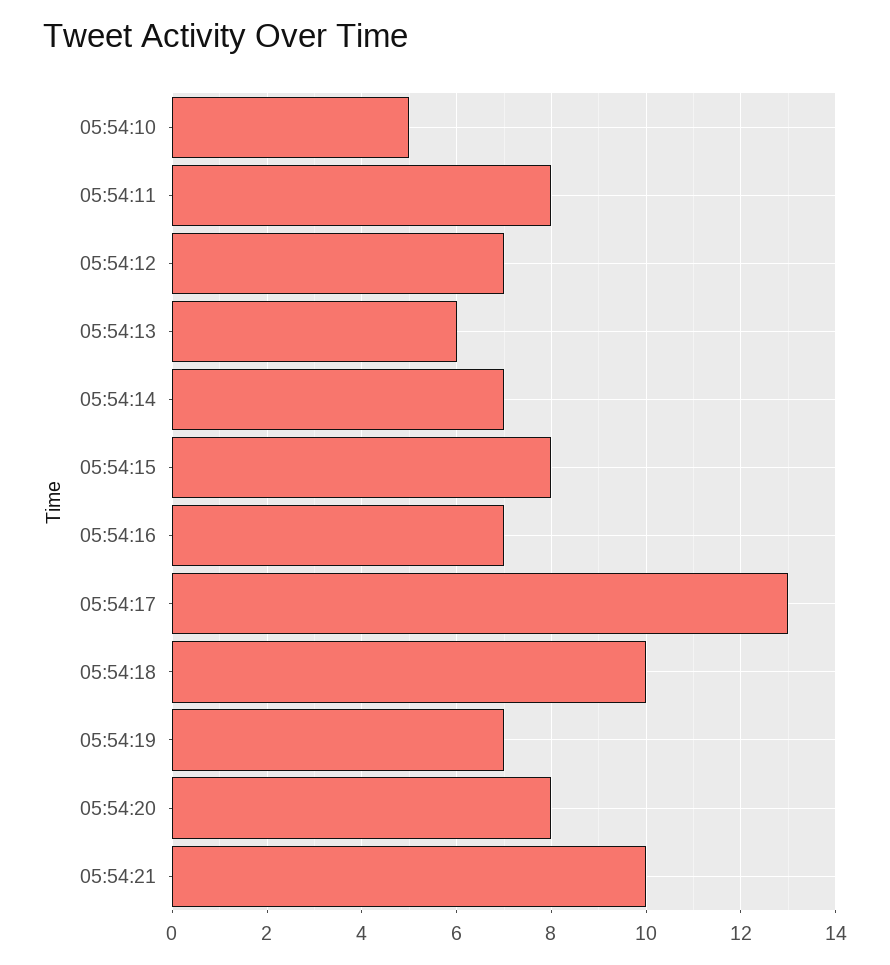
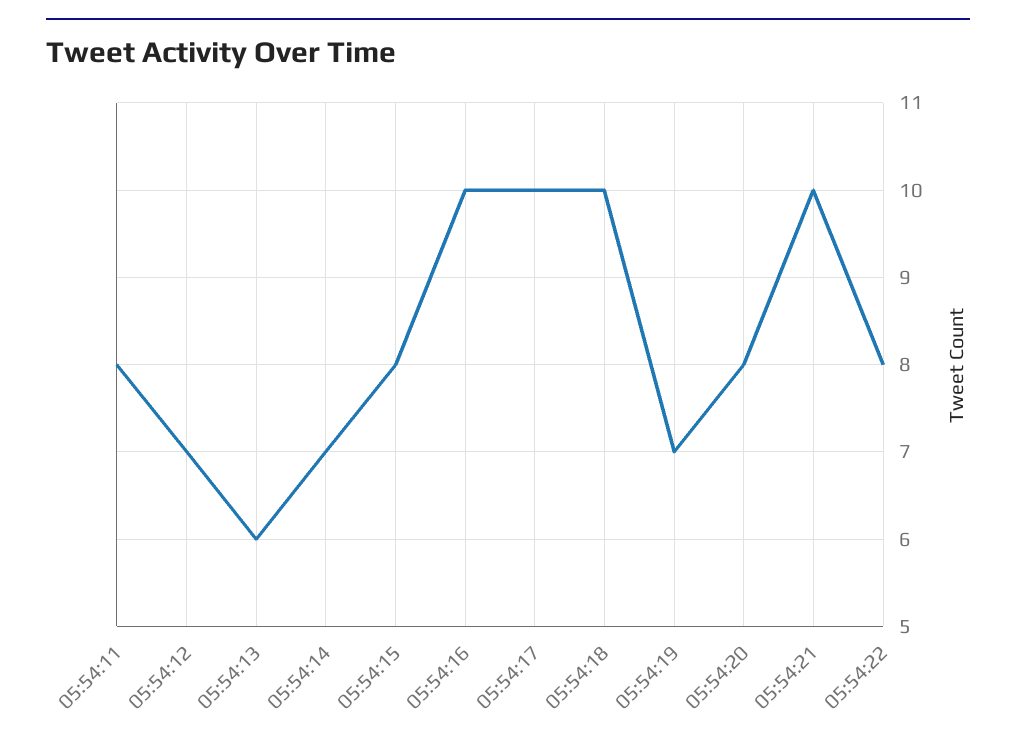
05:54:10: 5 -> none
05:54:16: 7 -> 10
05:54:17: 13 -> 10
05:54:22: none -> 8

